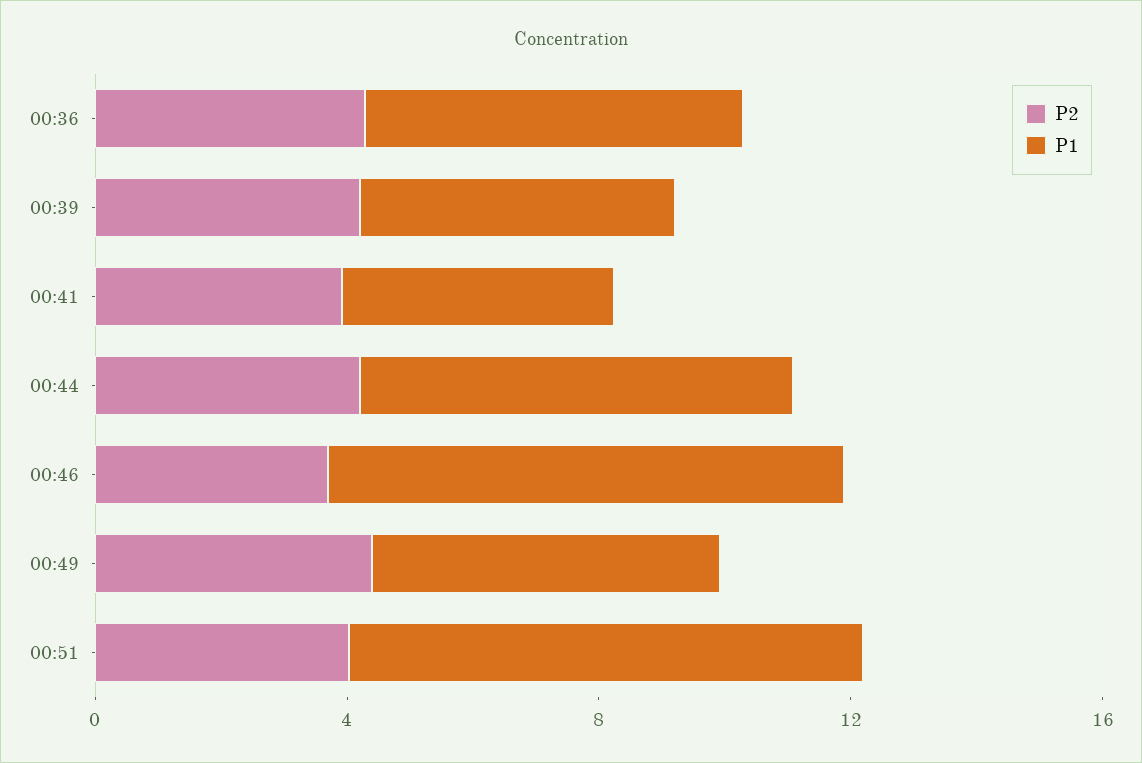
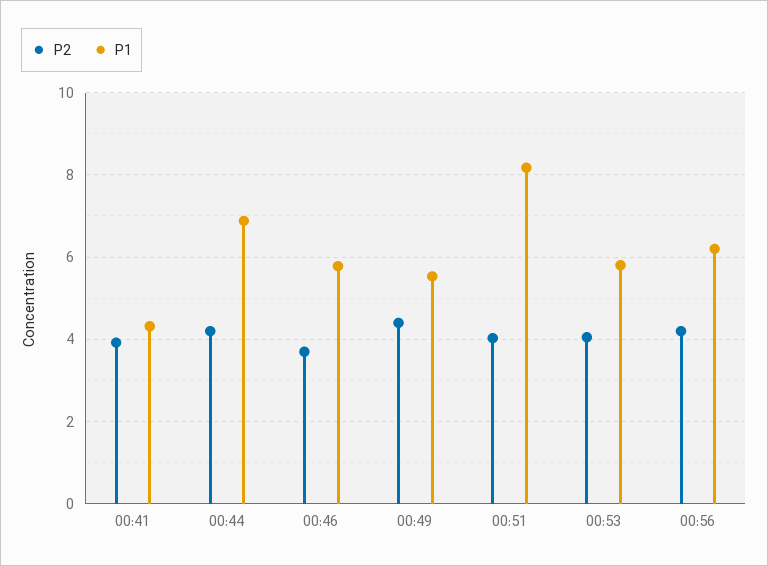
P2, 00:36: 4 -> none
P1, 00:36: 6 -> none
P2, 00:39: 4 -> none
P1, 00:39: 5 -> none
P1, 00:46: 8 -> 5.8
P2, 00:53: none -> 4
P1, 00:53: none -> 5.8
P2, 00:56: none -> 4.2
P1, 00:56: none -> 6.2

